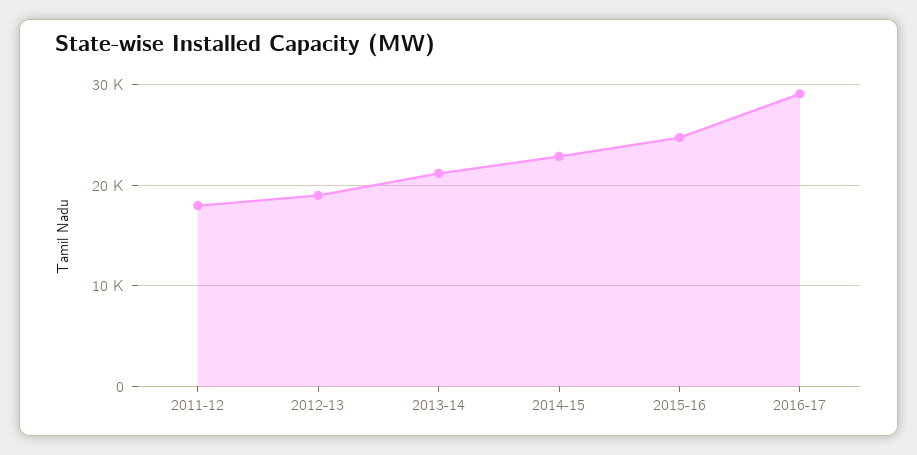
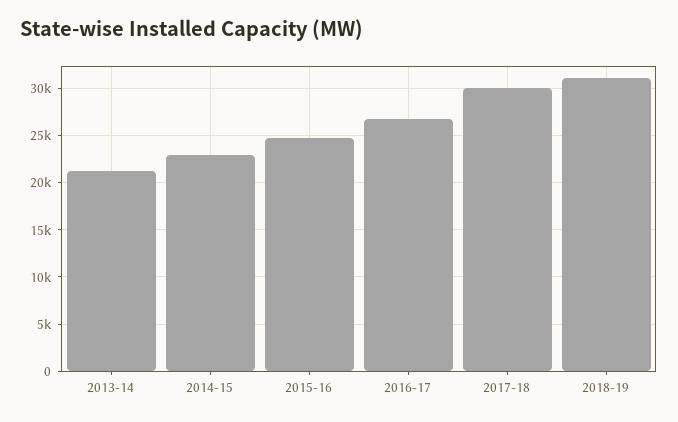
2011-12: 18000 -> none
2012-13: 19000 -> none
2016-17: 29000 -> 27000
2017-18: none -> 30000
2018-19: none -> 31000

